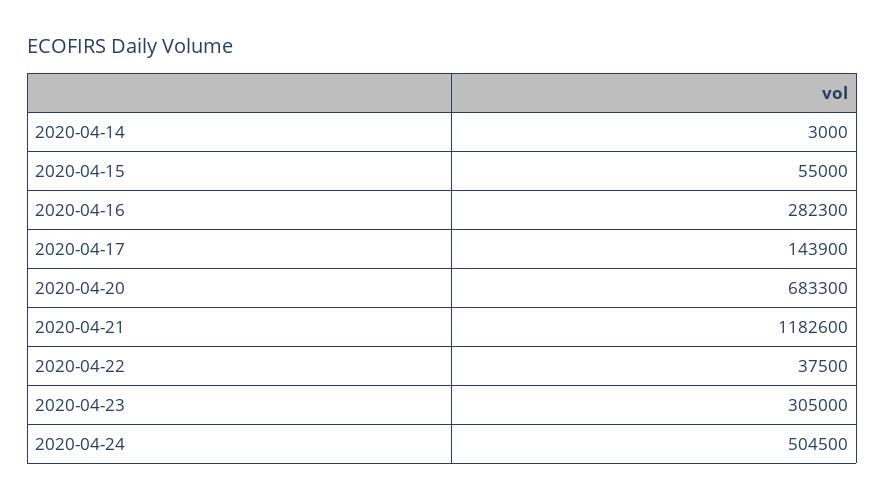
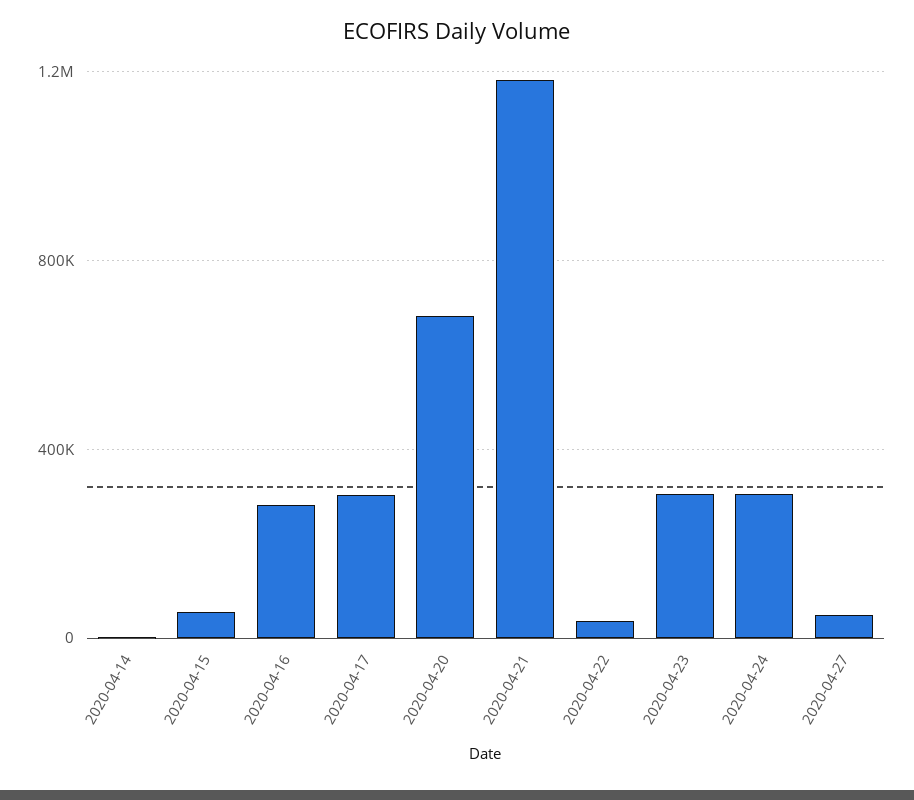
2020-04-17: 143900 -> 300000
2020-04-24: 504500 -> 300000
2020-04-27: none -> 50000

